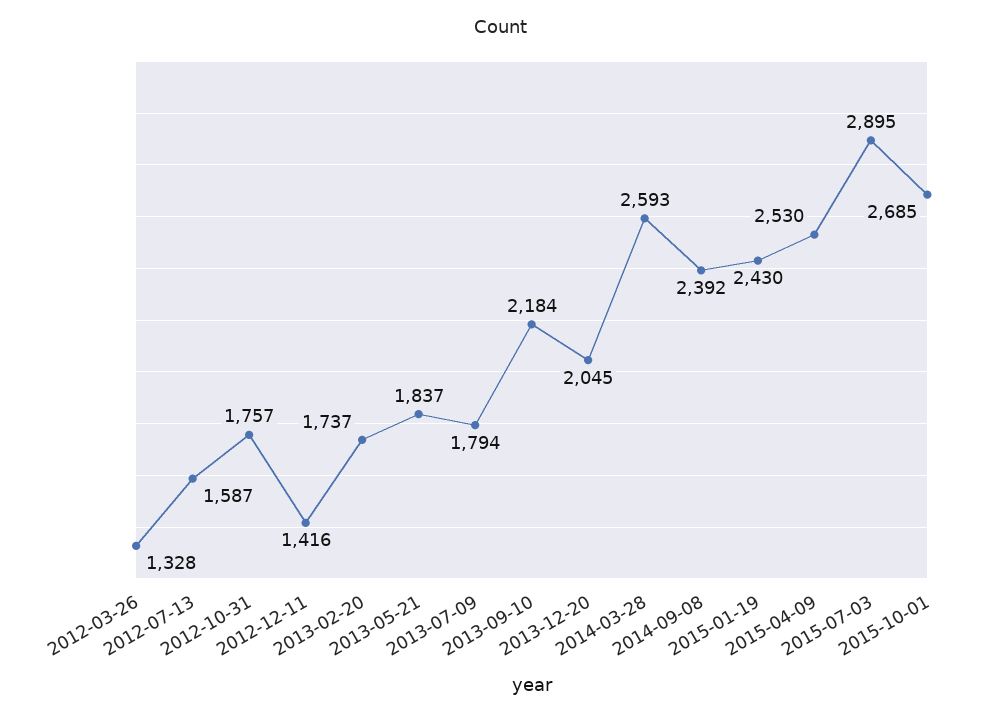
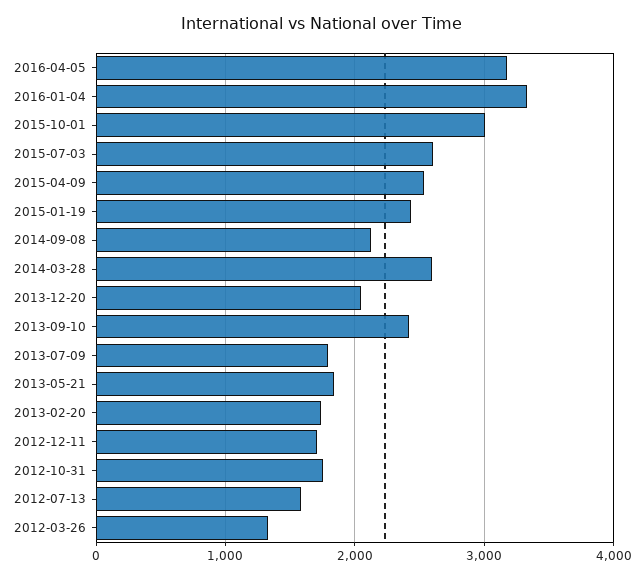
2012-12-11: 1416 -> 1700
2013-09-10: 2184 -> 2400
2014-09-08: 2392 -> 2100
2015-07-03: 2895 -> 2600
2015-10-01: 2685 -> 3000
2016-04-05: none -> 3200
2016-01-04: none -> 3300

